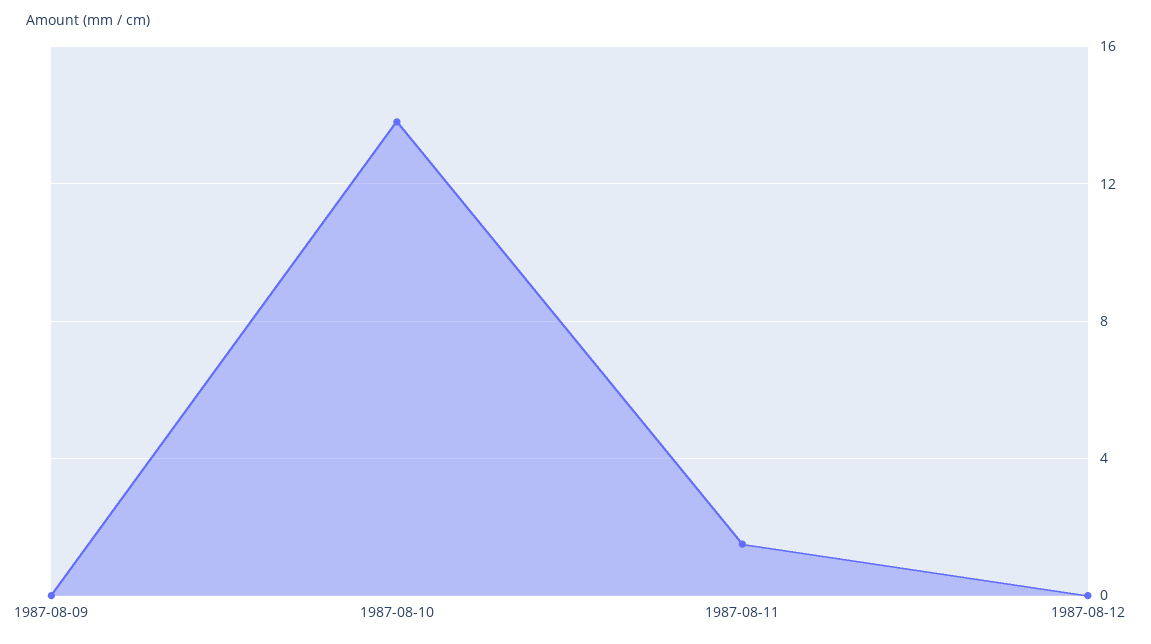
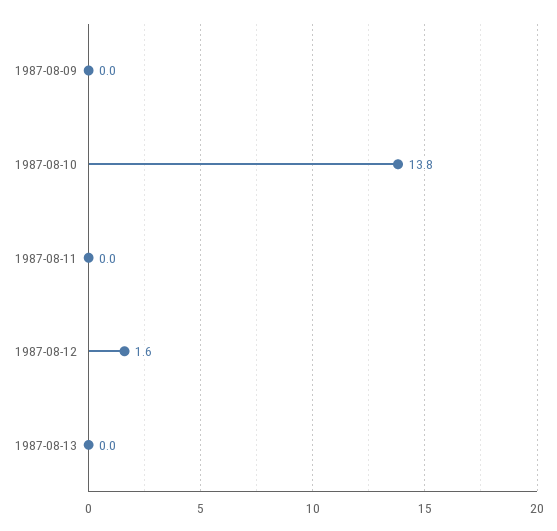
1987-08-11: 1.5 -> 0
1987-08-12: 0 -> 1.6
1987-08-13: none -> 0

